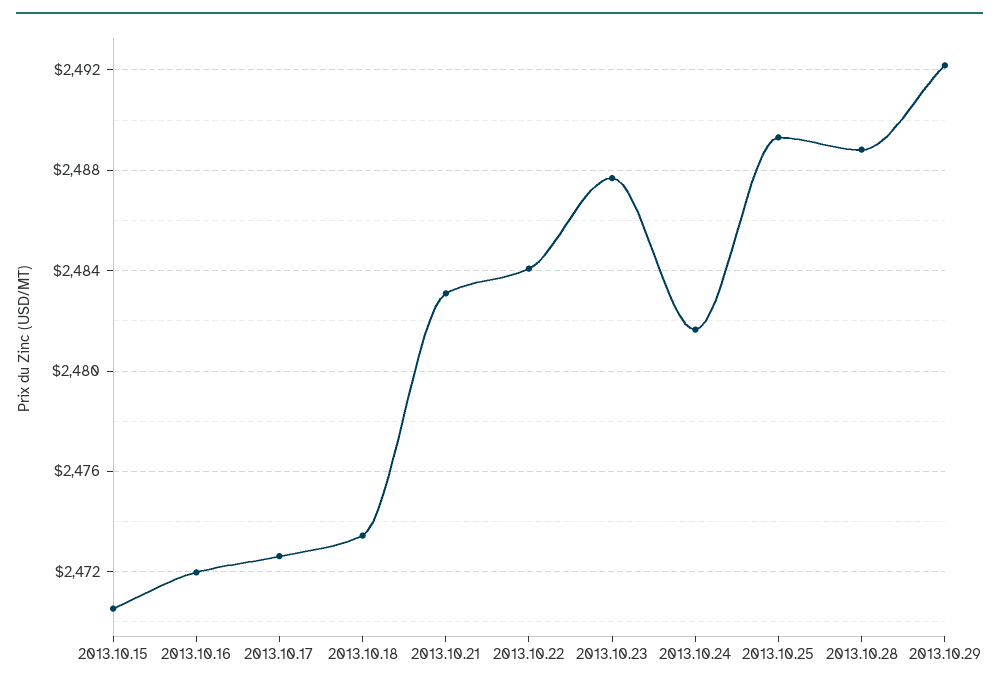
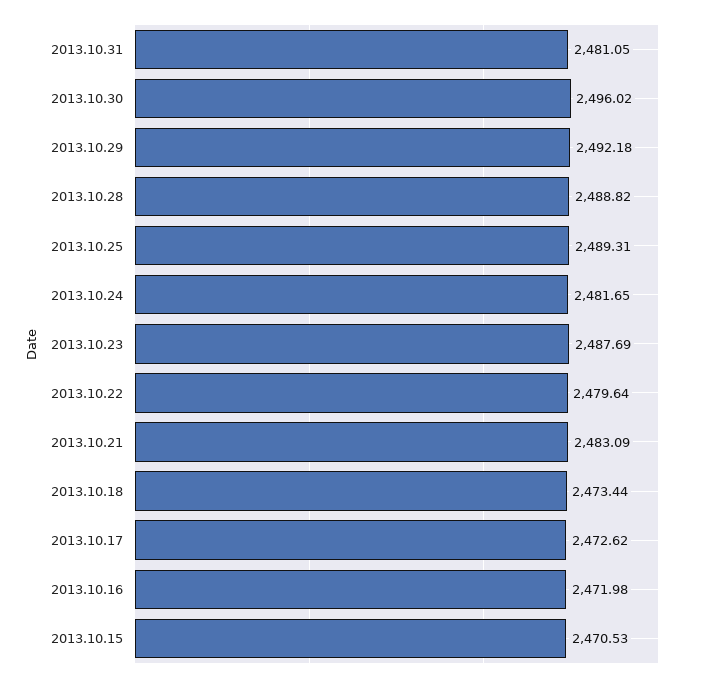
2013.10.22: 2484 -> 2479.64
2013.10.31: none -> 2481.05
2013.10.30: none -> 2496.02

